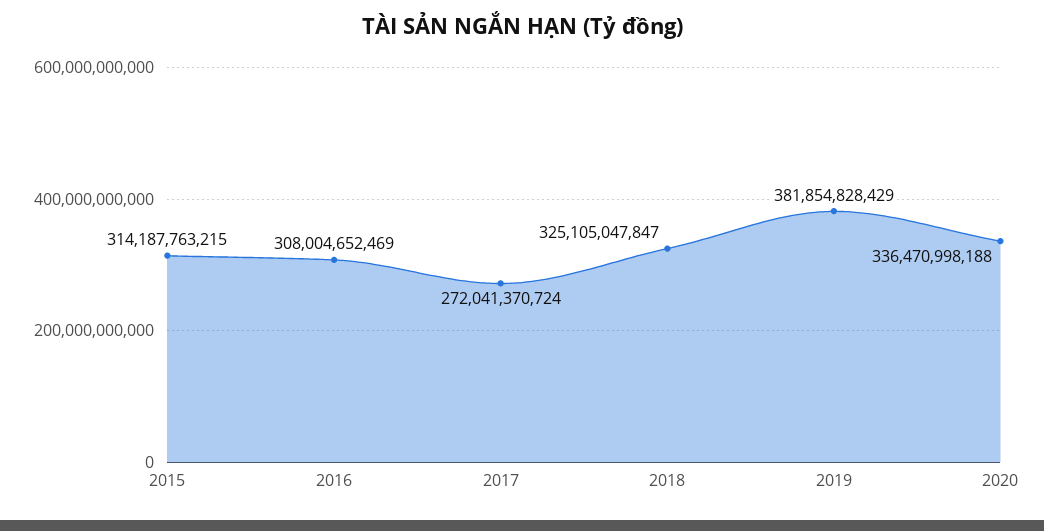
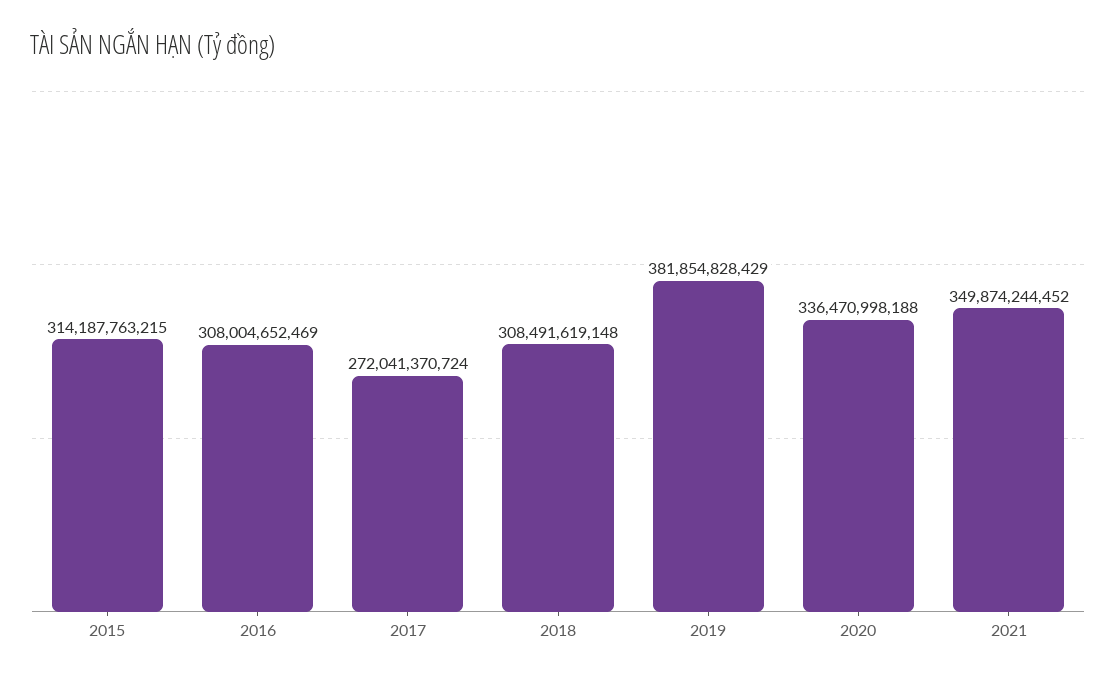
2018: 325105047847 -> 308491619148
2021: none -> 349874244452

